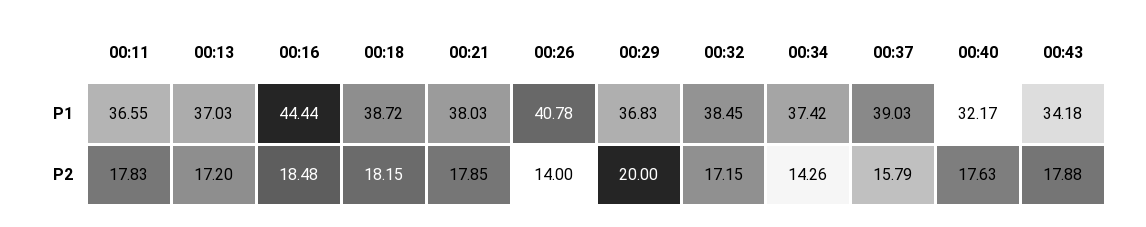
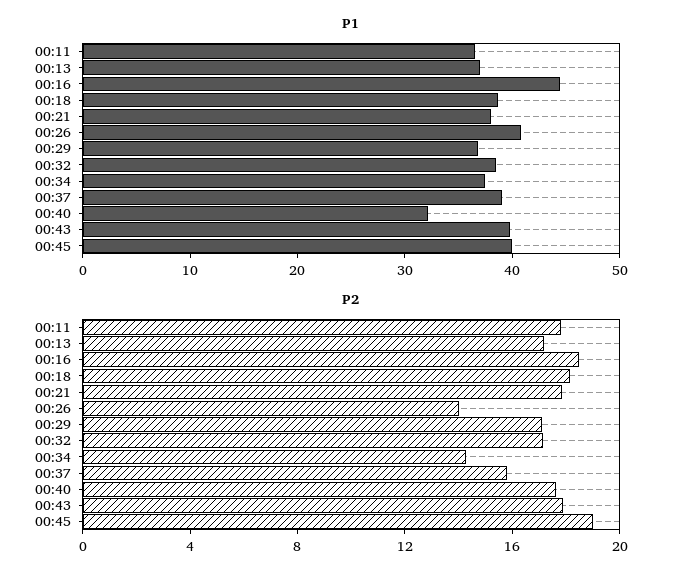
P1, 00:43: 34.18 -> 40
P2, 00:29: 20 -> 17
P1, 00:45: none -> 40
P2, 00:45: none -> 19

